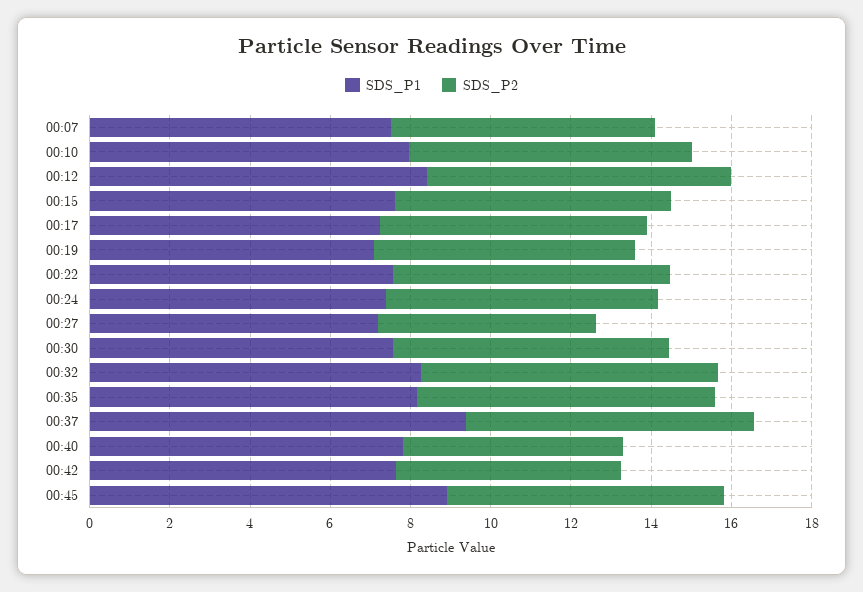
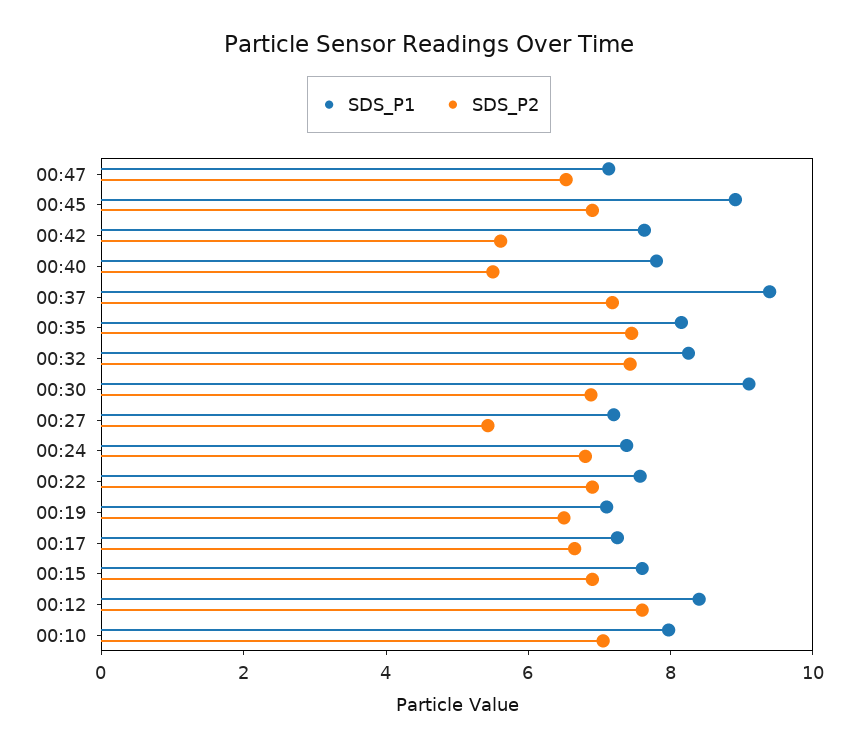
SDS_P1, 00:07: 7.5 -> none
SDS_P2, 00:07: 6.5 -> none
SDS_P1, 00:30: 7.5 -> 9
SDS_P1, 00:47: none -> 7
SDS_P2, 00:47: none -> 6.5

